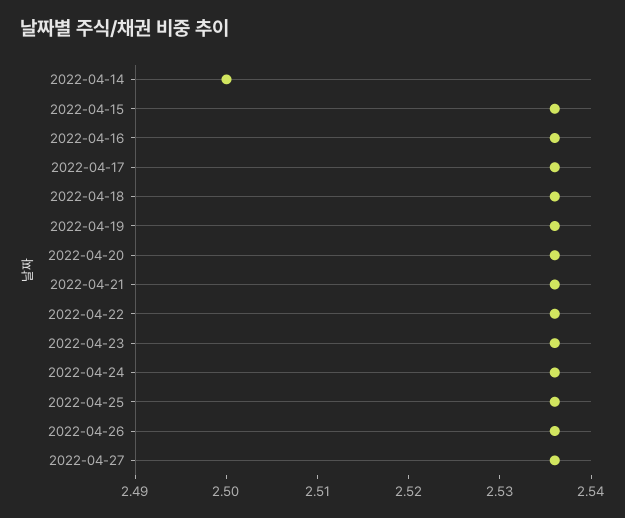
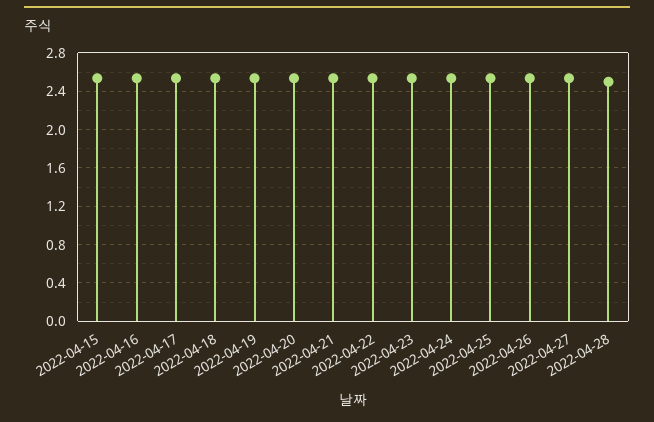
2022-04-14: 2.5 -> none
2022-04-28: none -> 2.5

